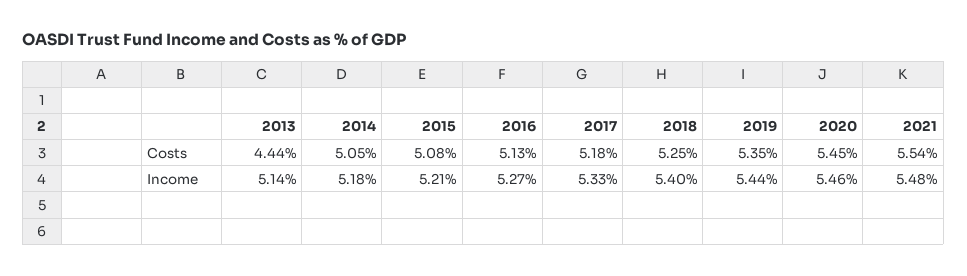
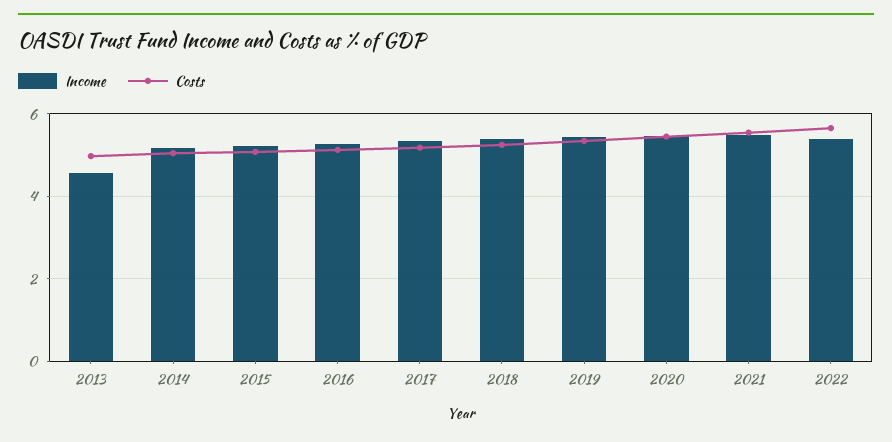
Costs, 2013: 4.44 -> 5
Income, 2013: 5.14 -> 4.6
Income, 2022: none -> 5.4
Costs, 2022: none -> 5.6

